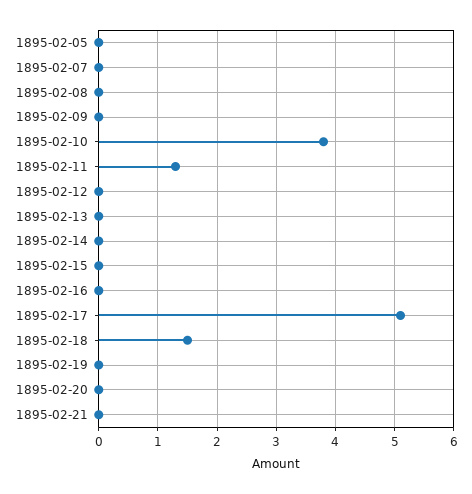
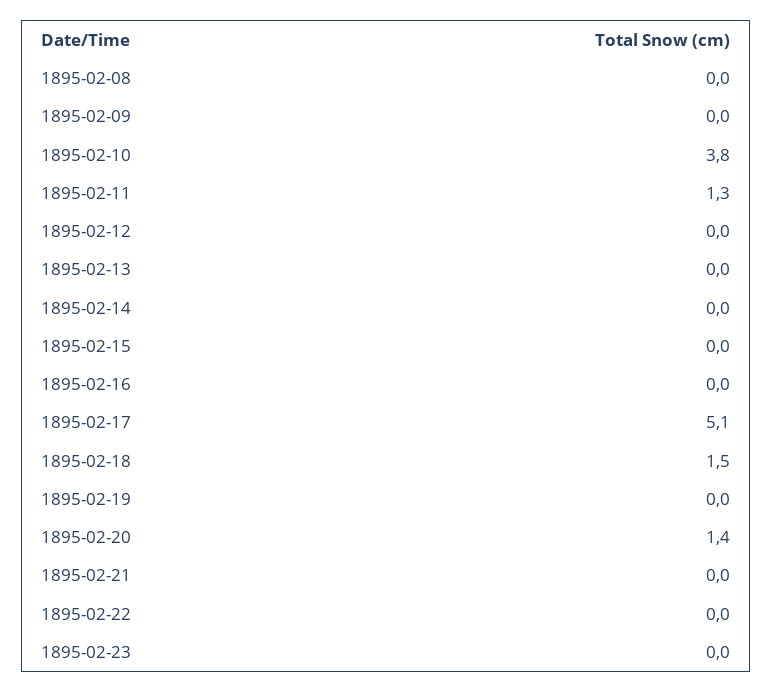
1895-02-05: 0 -> none
1895-02-07: 0 -> none
1895-02-20: 0 -> 1.4
1895-02-22: none -> 0
1895-02-23: none -> 0

